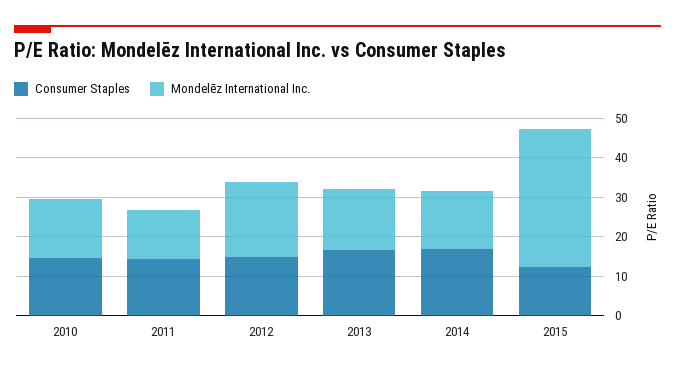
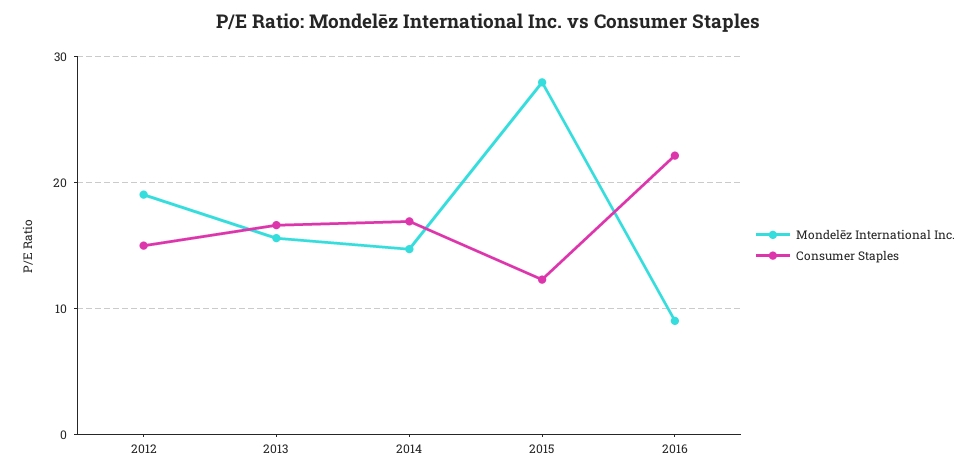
Consumer Staples, 2010: 15 -> none
Mondelēz International Inc., 2010: 15 -> none
Consumer Staples, 2011: 15 -> none
Mondelēz International Inc., 2011: 12.5 -> none
Mondelēz International Inc., 2015: 35 -> 28
Mondelēz International Inc., 2016: none -> 9
Consumer Staples, 2016: none -> 22

